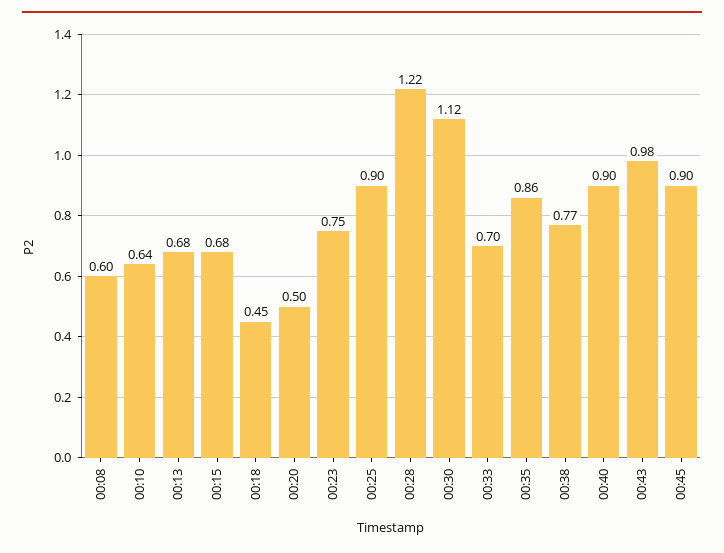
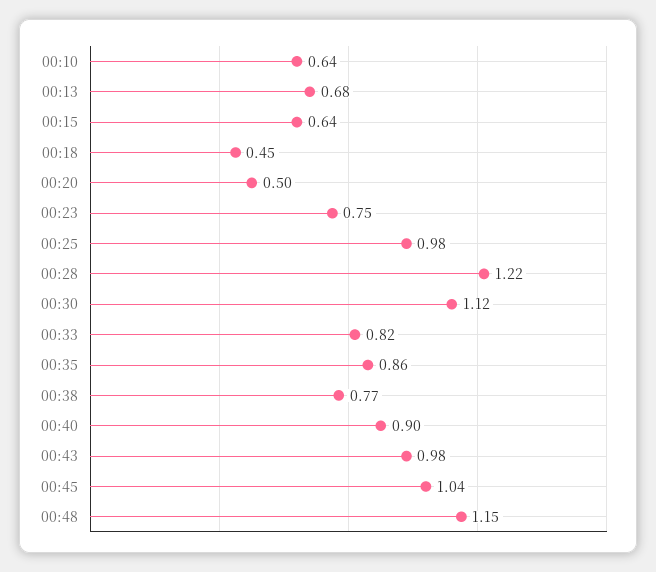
00:08: 0.6 -> none
00:15: 0.68 -> 0.64
00:25: 0.9 -> 0.98
00:33: 0.7 -> 0.82
00:45: 0.9 -> 1.04
00:48: none -> 1.15

